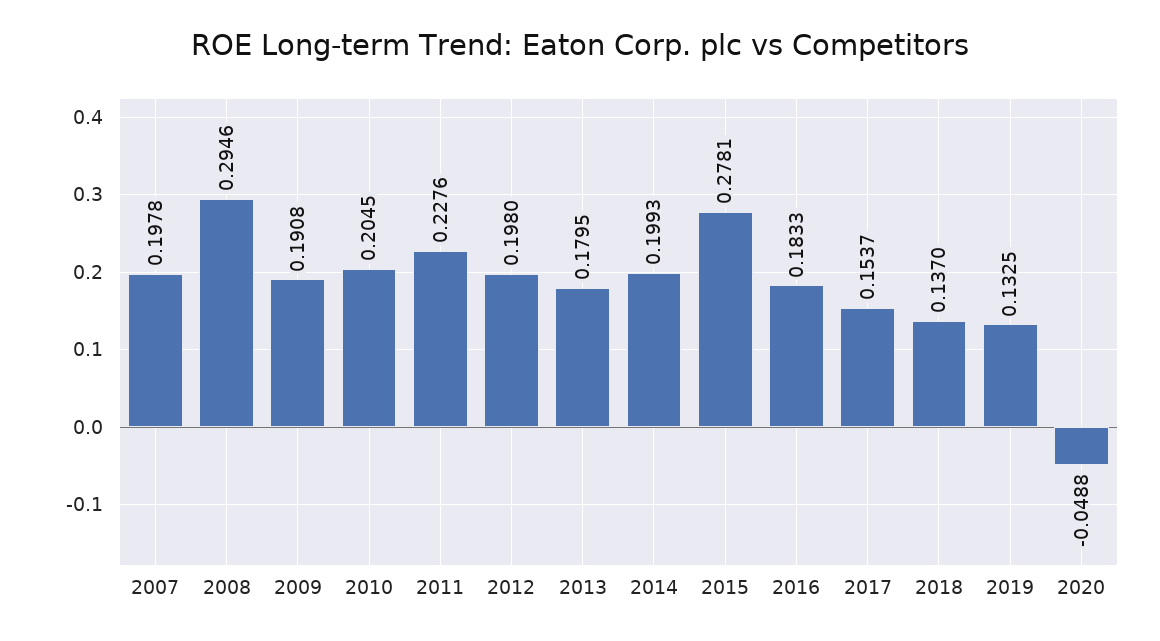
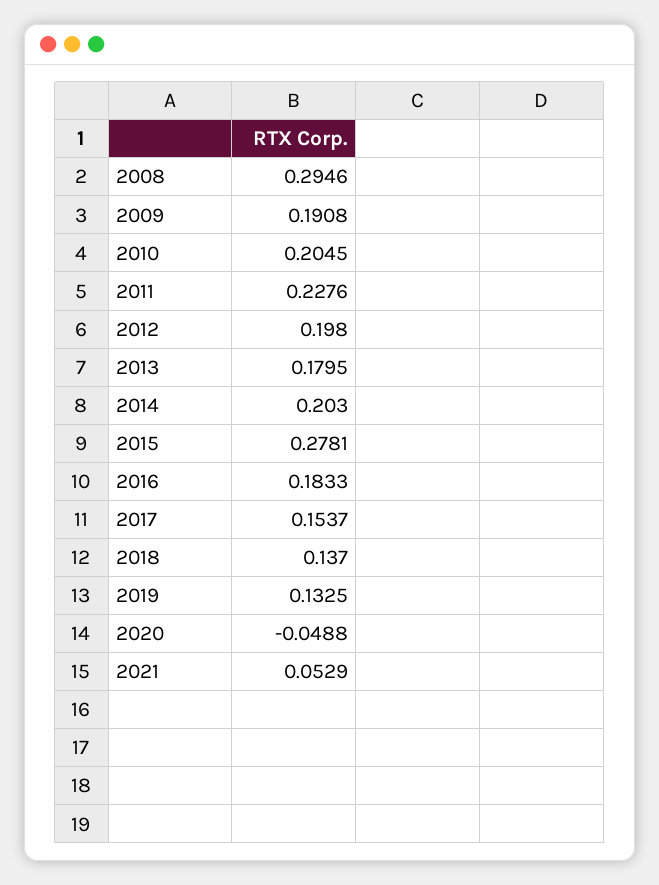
2007: 0.1978 -> none
2014: 0.1993 -> 0.203
2021: none -> 0.0529

